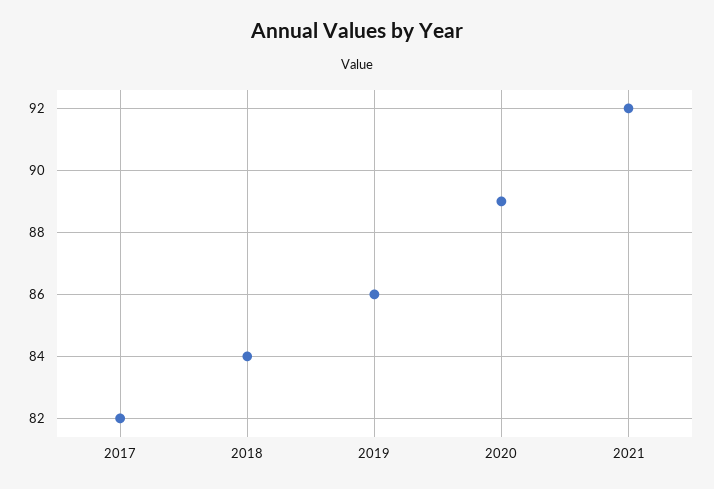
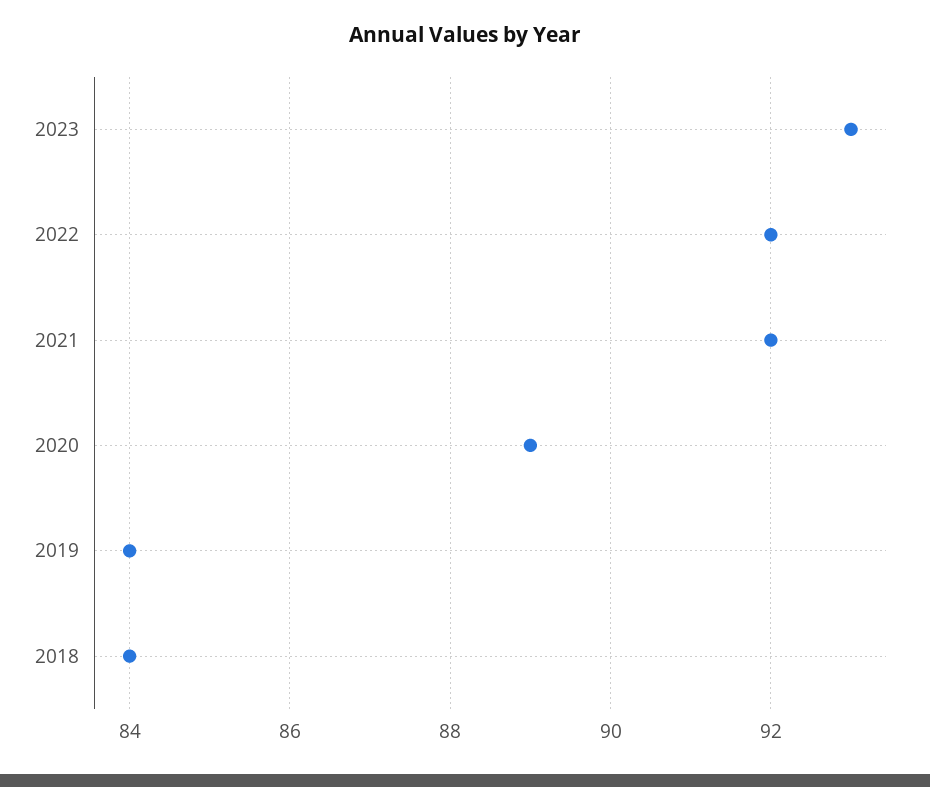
2017: 82 -> none
2019: 86 -> 84
2023: none -> 93
2022: none -> 92

